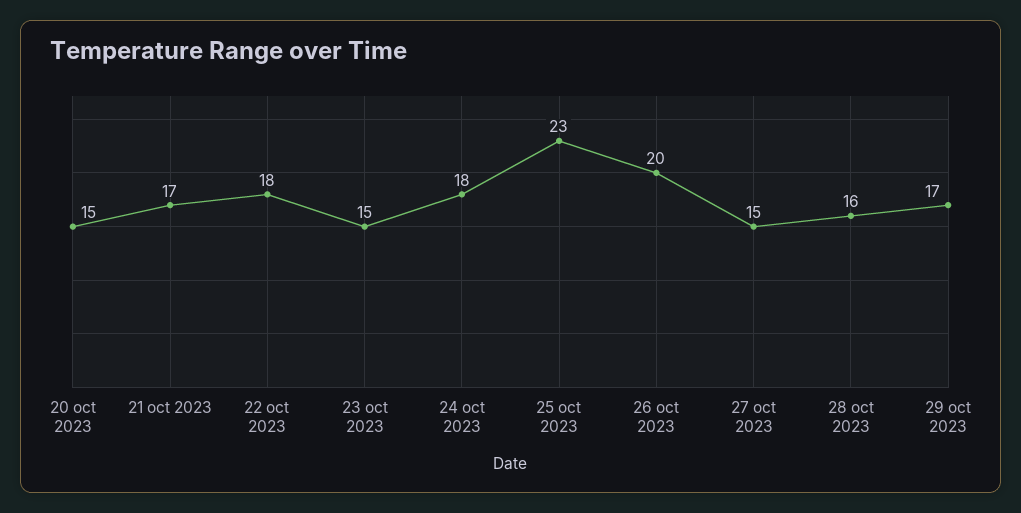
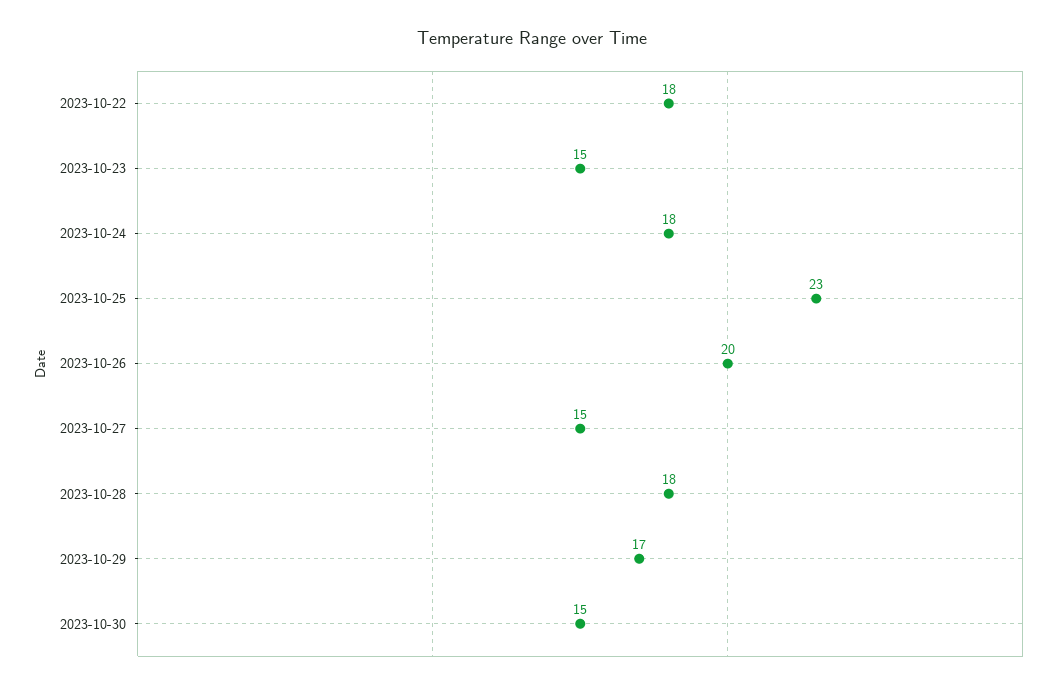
20 oct 2023: 15 -> none
21 oct 2023: 17 -> none
28 oct 2023: 16 -> 18
2023-10-30: none -> 15

